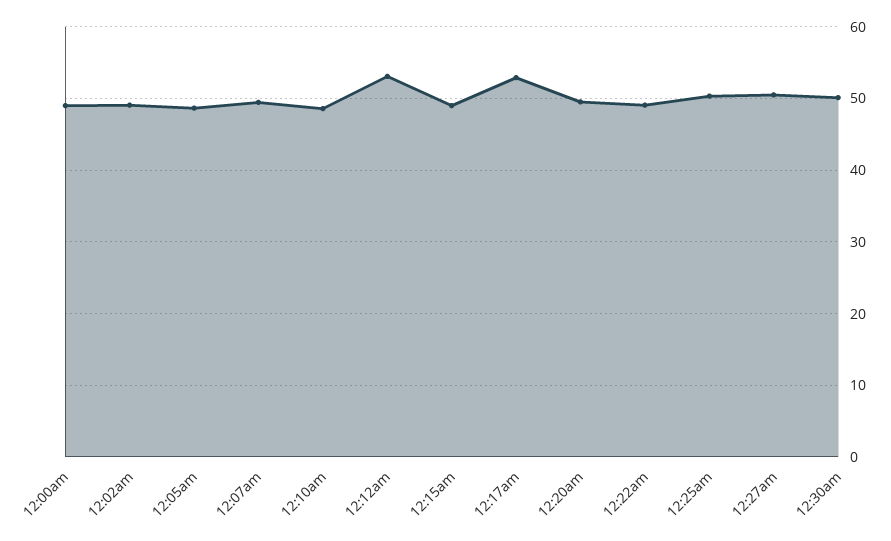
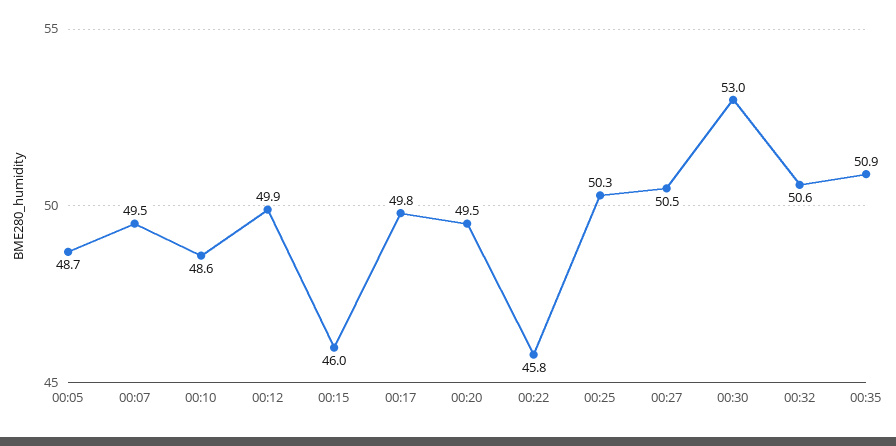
12:00am: 49 -> none
12:02am: 49 -> none
12:12am: 53 -> 49.9
12:15am: 49 -> 46
12:17am: 53 -> 49.8
12:22am: 49 -> 45.8
12:30am: 50 -> 53
00:32: none -> 50.6
00:35: none -> 50.9

